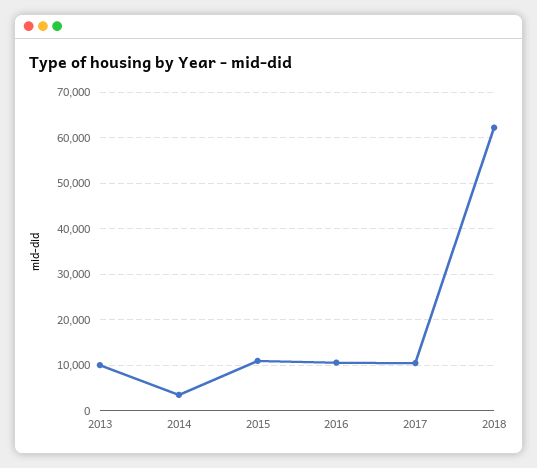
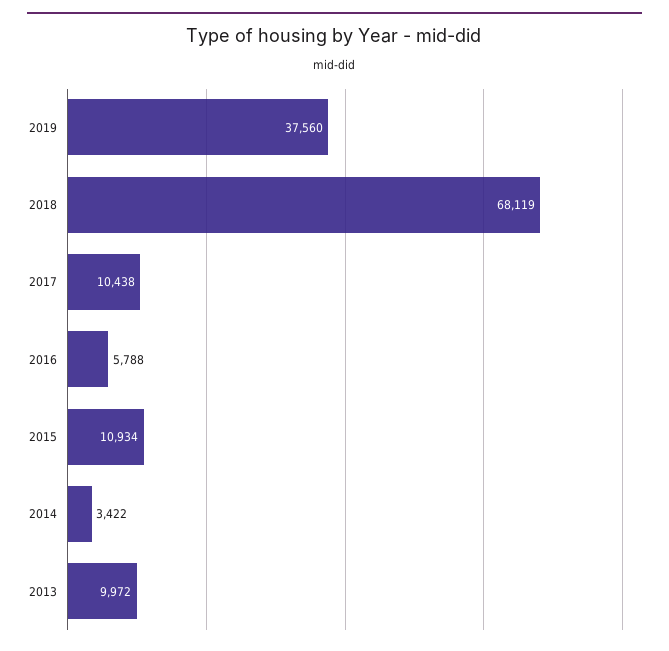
2016: 10000 -> 5788
2018: 62000 -> 68119
2019: none -> 37560

